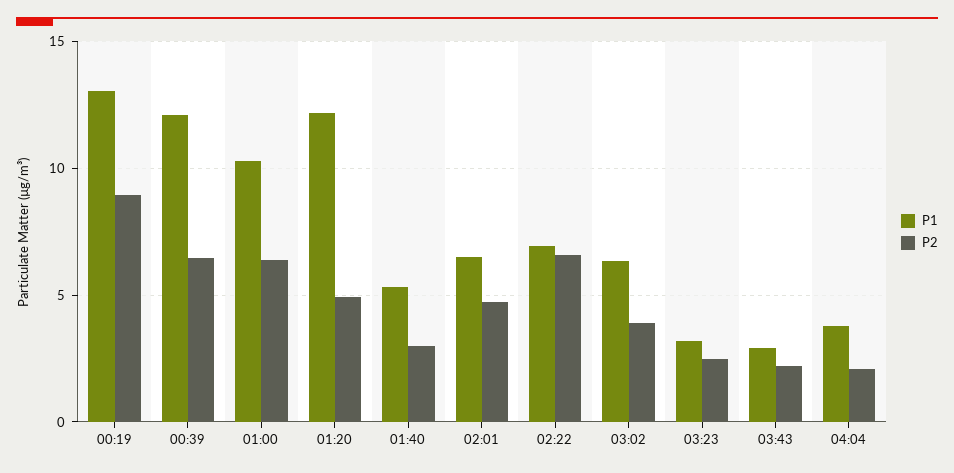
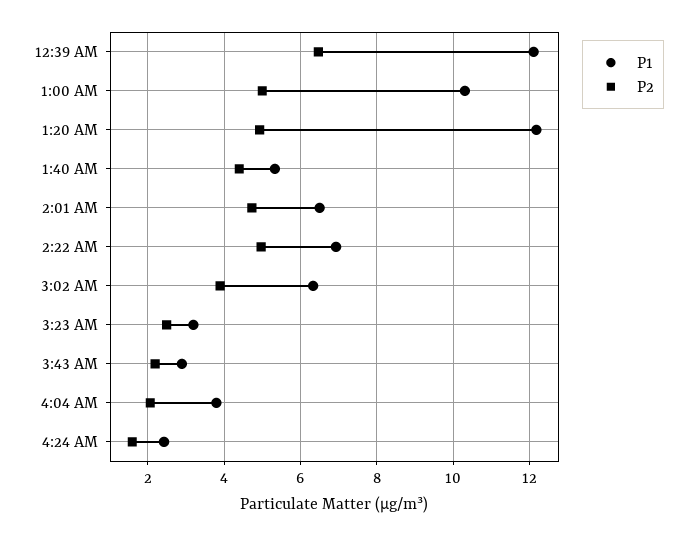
P1, 00:19: 13 -> none
P2, 00:19: 9 -> none
P2, 01:00: 6.5 -> 5
P2, 01:40: 3 -> 4.4
P2, 02:22: 6.5 -> 5
P1, 4:24 AM: none -> 2.4
P2, 4:24 AM: none -> 1.6

